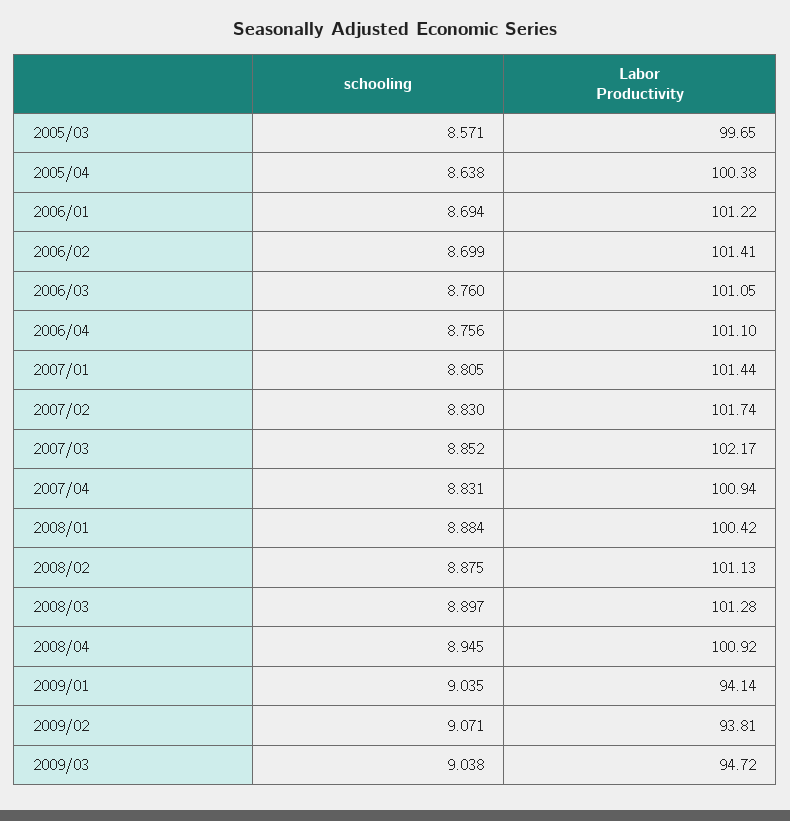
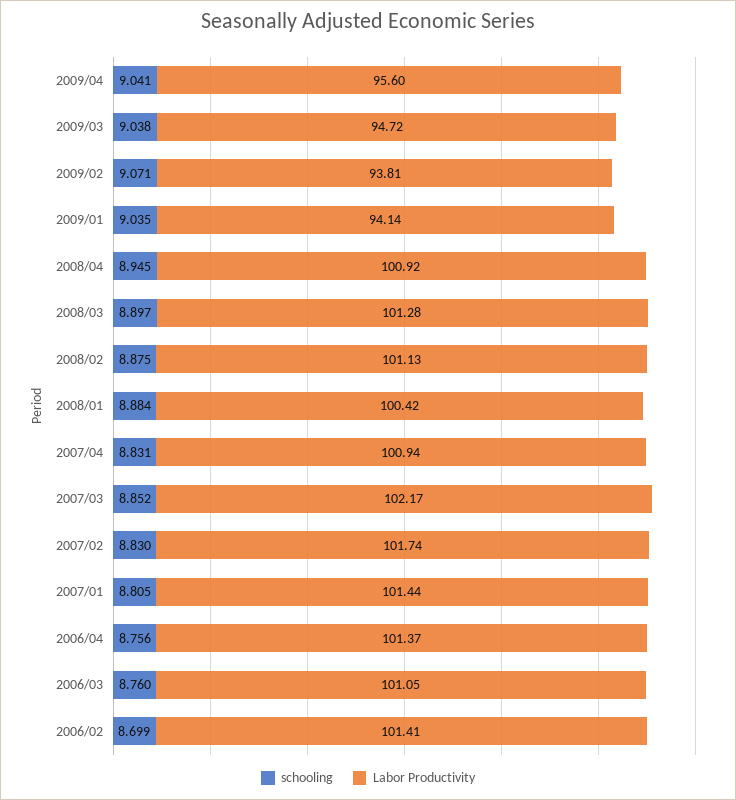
schooling, 2005/03: 8.571 -> none
Labor Productivity, 2005/03: 99.65 -> none
schooling, 2005/04: 8.638 -> none
Labor Productivity, 2005/04: 100.38 -> none
schooling, 2006/01: 8.694 -> none
Labor Productivity, 2006/01: 101.22 -> none
Labor Productivity, 2006/04: 101.1 -> 101.37
schooling, 2009/04: none -> 9.041
Labor Productivity, 2009/04: none -> 95.6

